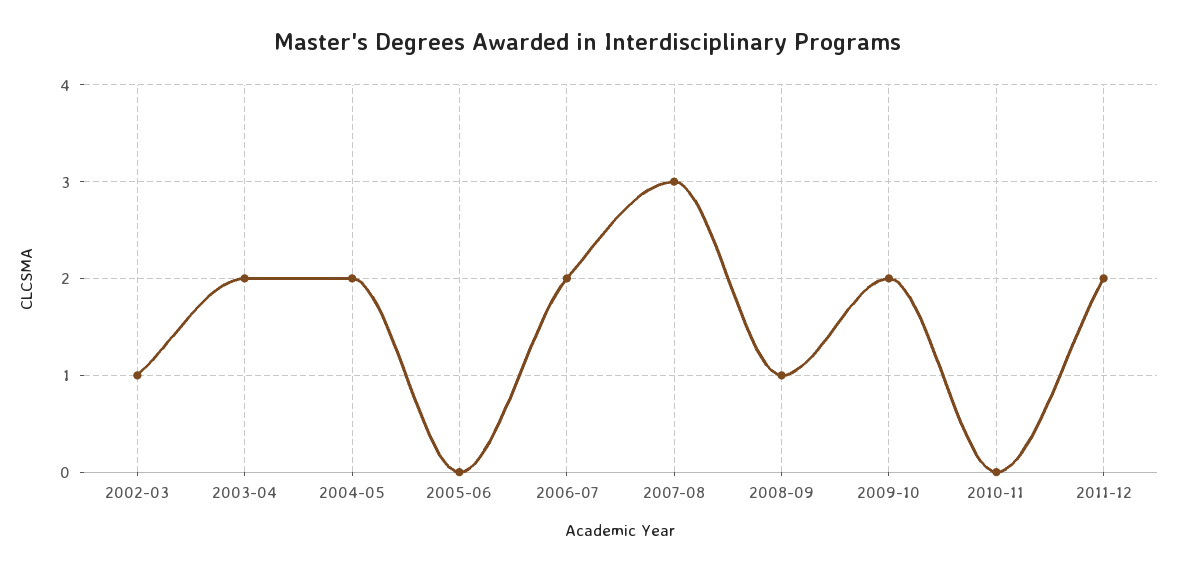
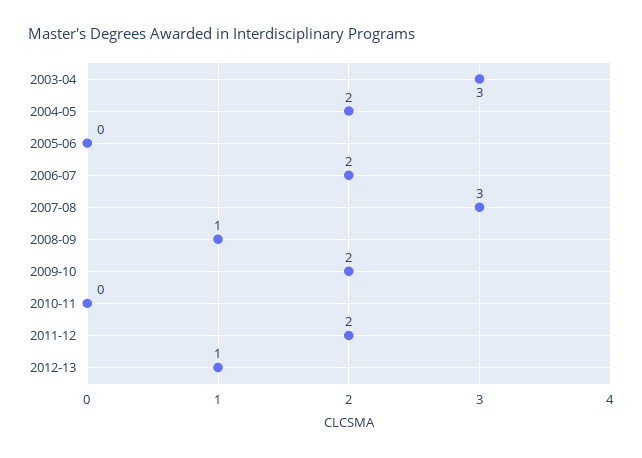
2002-03: 1 -> none
2003-04: 2 -> 3
2012-13: none -> 1

